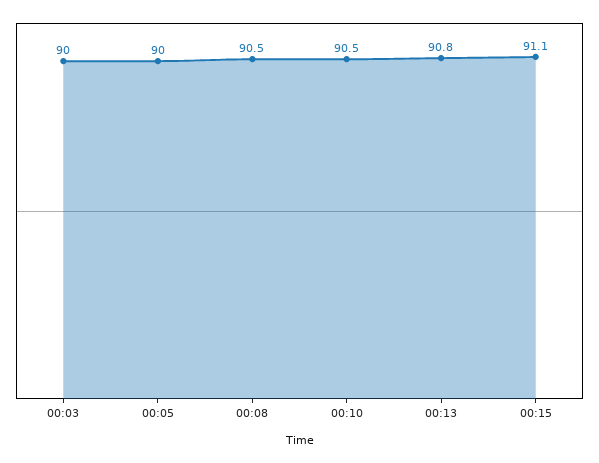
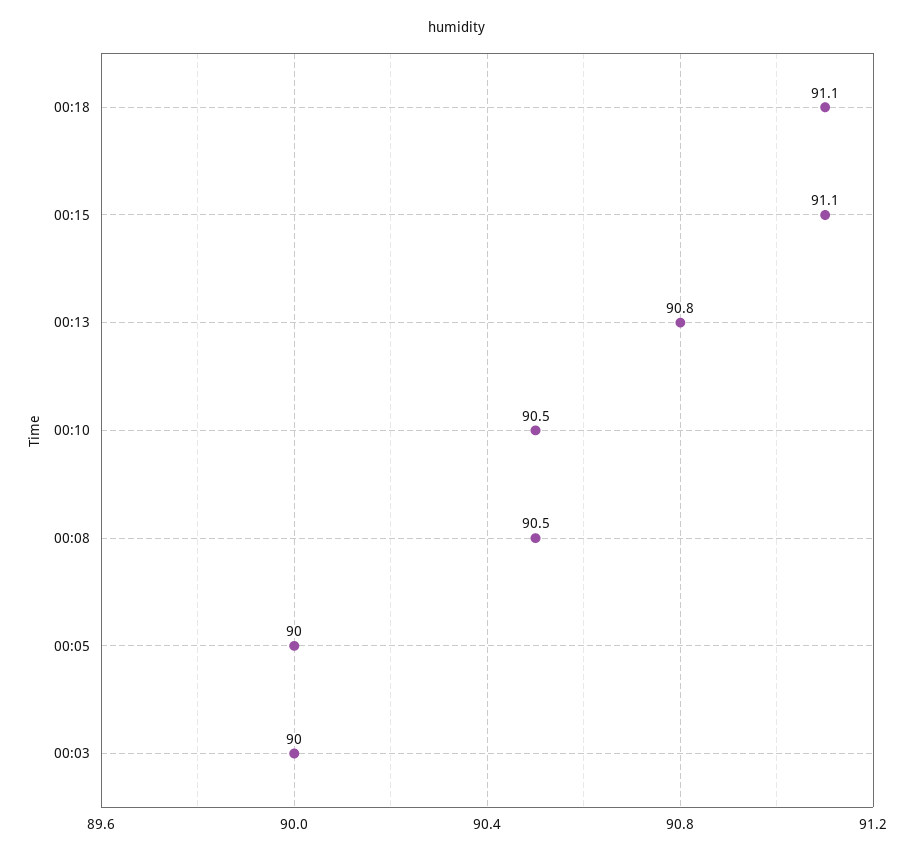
00:18: none -> 91.1

